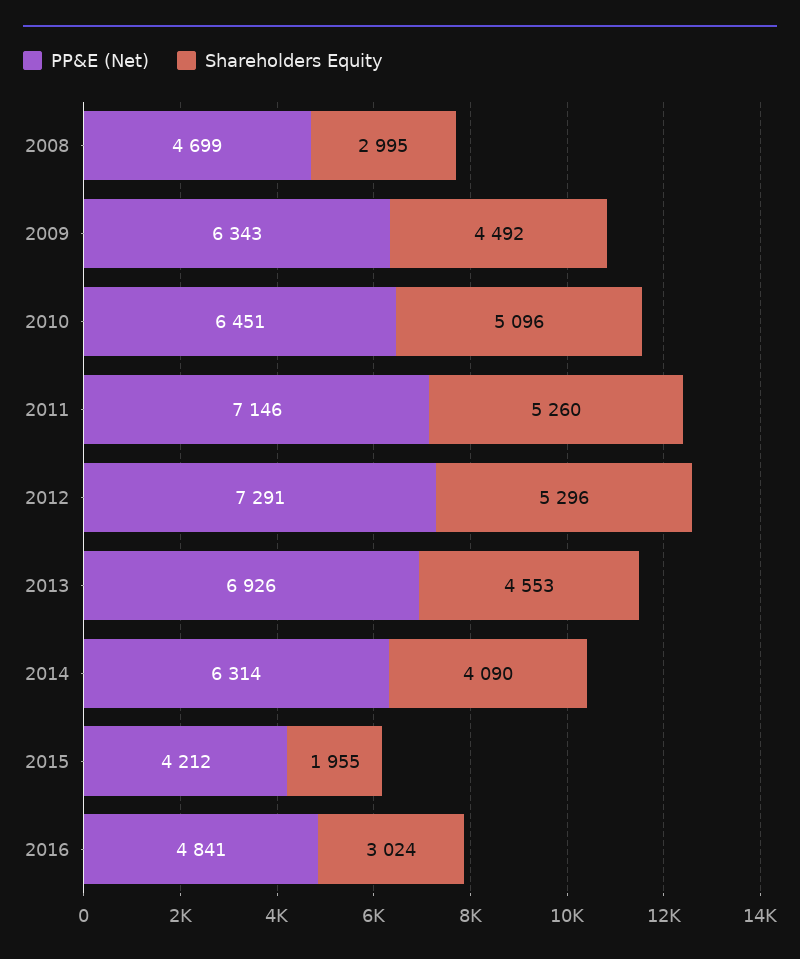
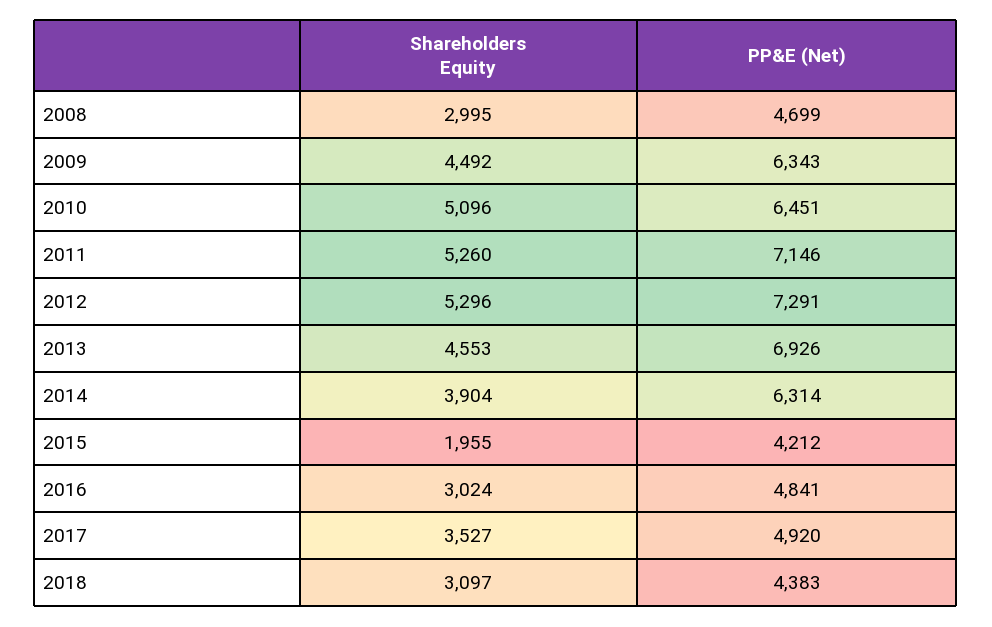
Shareholders Equity, 2014: 4090 -> 3904
Shareholders Equity, 2017: none -> 3527
PP&E (Net), 2017: none -> 4920
Shareholders Equity, 2018: none -> 3097
PP&E (Net), 2018: none -> 4383

